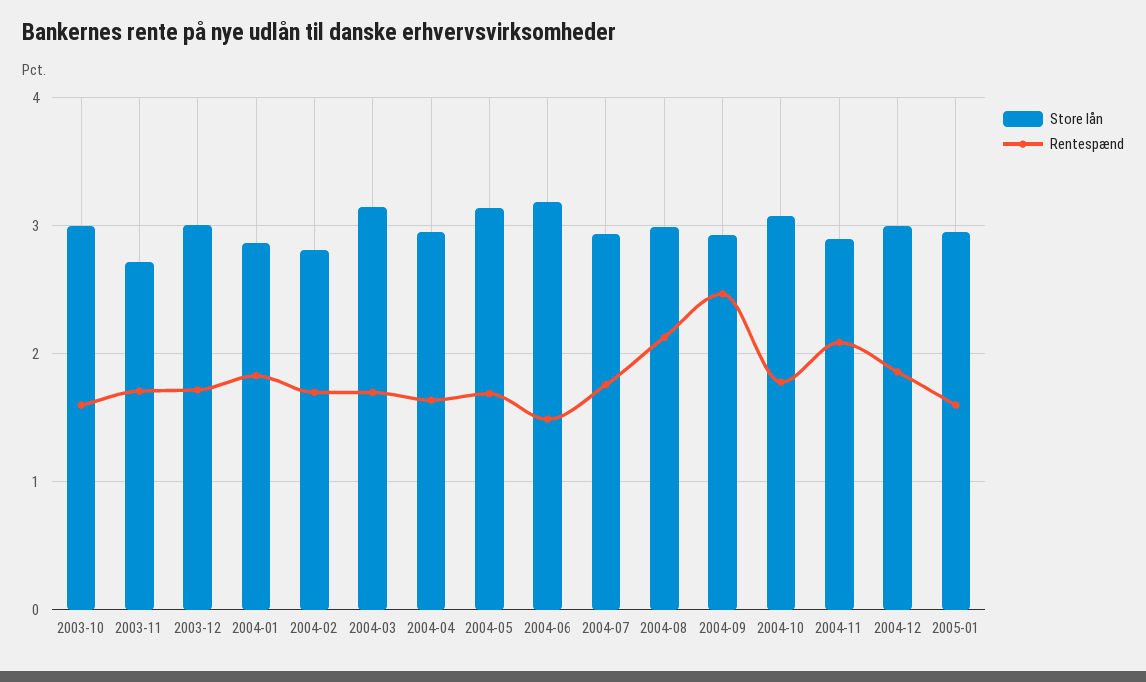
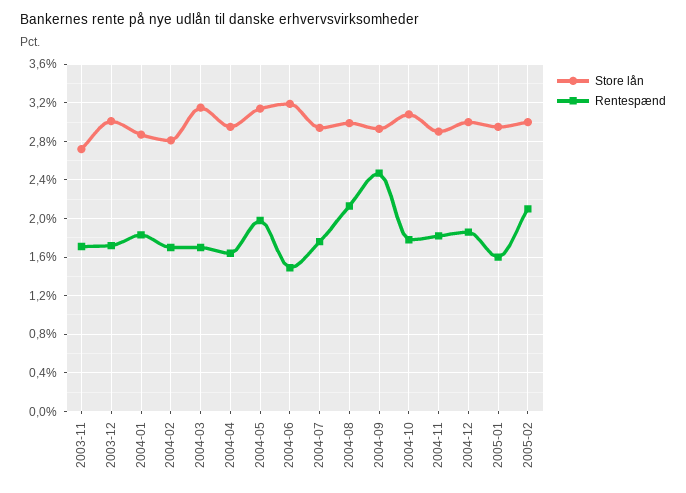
Store lån, 2003-10: 3 -> none
Rentespænd, 2003-10: 1.6 -> none
Rentespænd, 2004-05: 1.7 -> 2
Rentespænd, 2004-11: 2.1 -> 1.8
Store lån, 2005-02: none -> 3
Rentespænd, 2005-02: none -> 2.1

